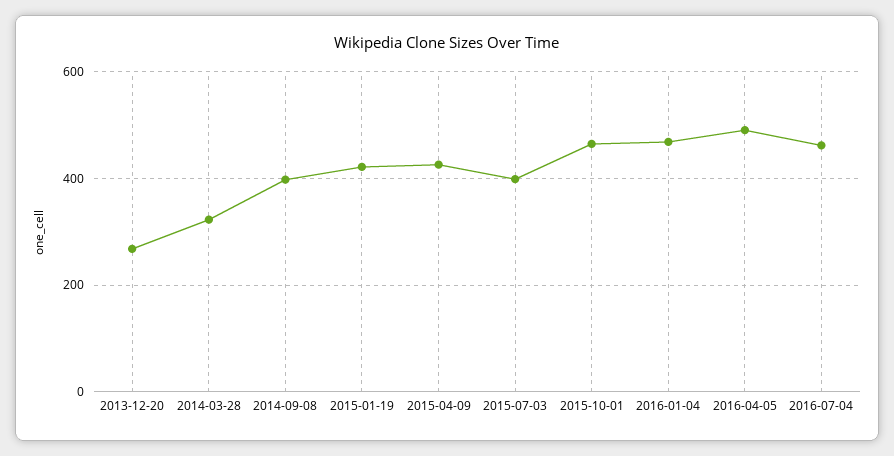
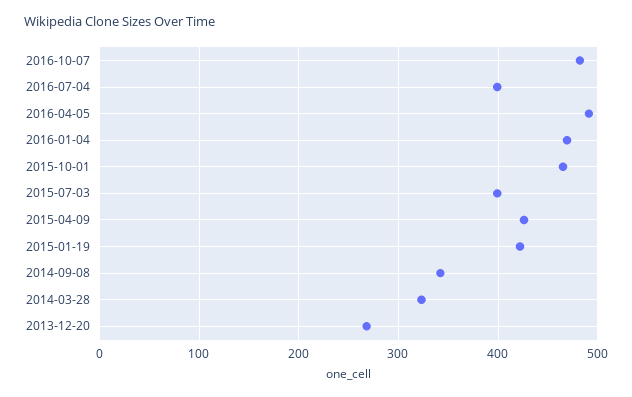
2014-09-08: 400 -> 340
2016-07-04: 460 -> 400
2016-10-07: none -> 480

